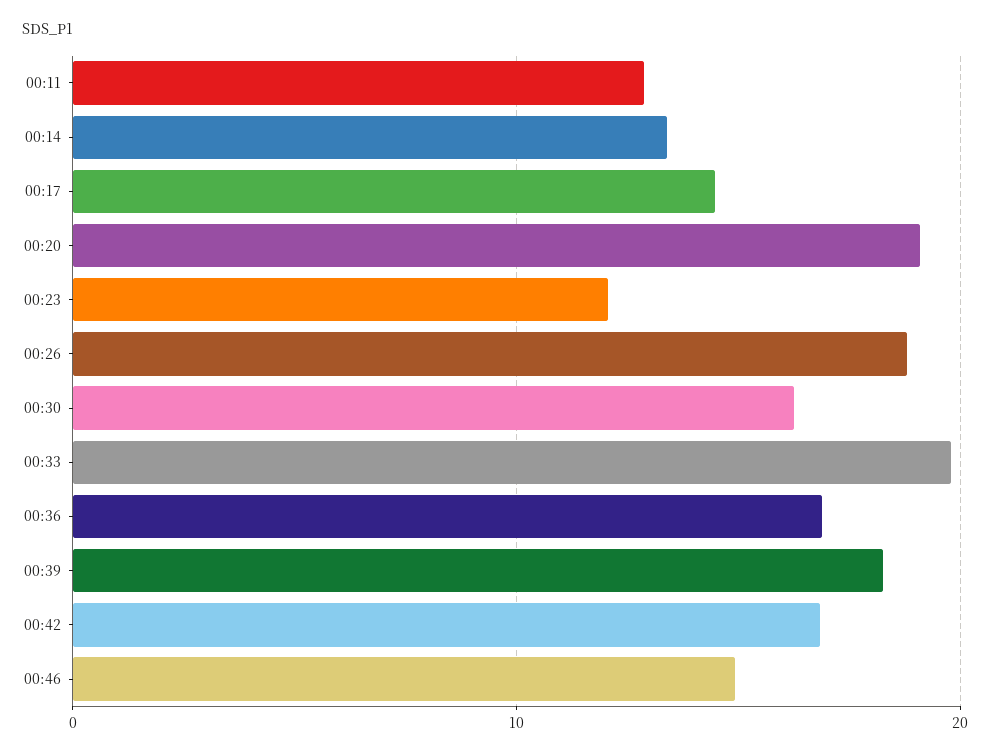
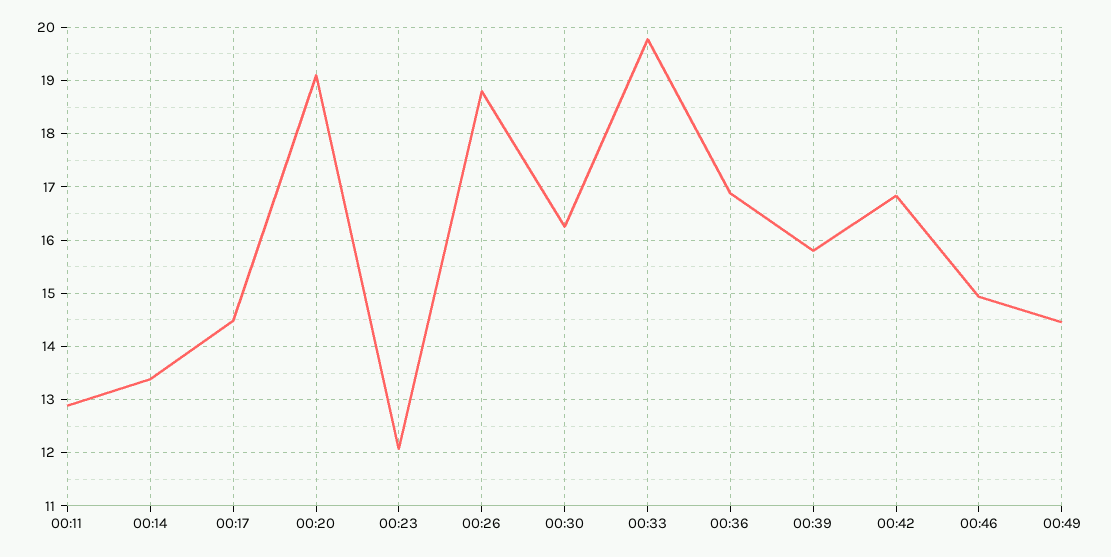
00:39: 18 -> 15.8
00:49: none -> 14.4

